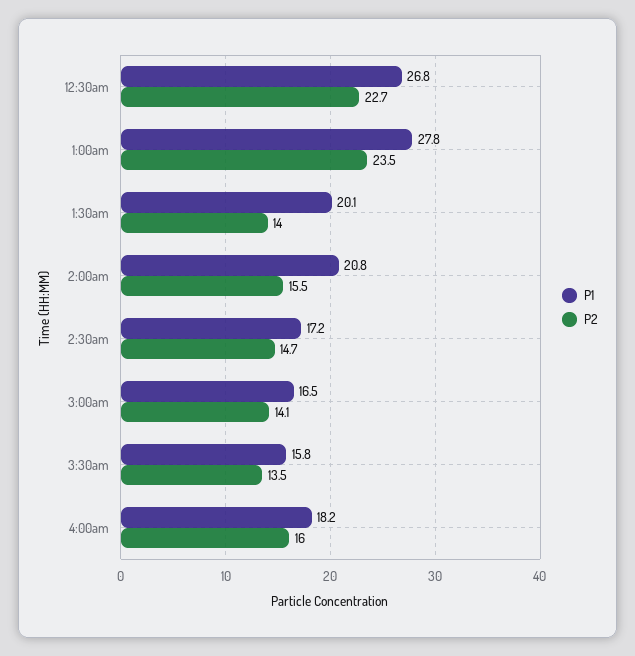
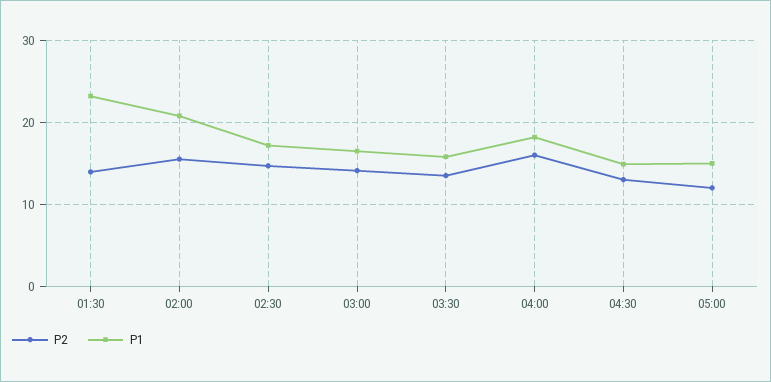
P1, 12:30am: 26.8 -> none
P2, 12:30am: 22.7 -> none
P1, 1:00am: 27.8 -> none
P2, 1:00am: 23.5 -> none
P1, 1:30am: 20.1 -> 23
P2, 04:30: none -> 13
P1, 04:30: none -> 15
P2, 05:00: none -> 12
P1, 05:00: none -> 15

